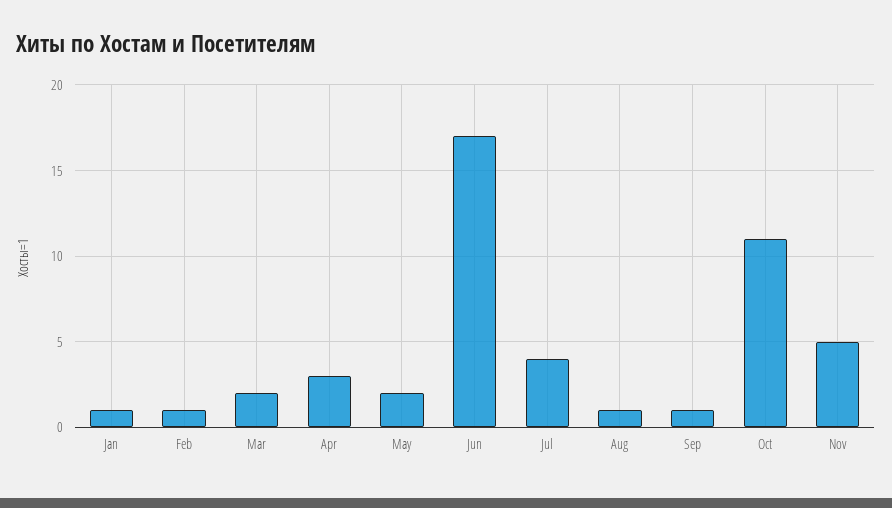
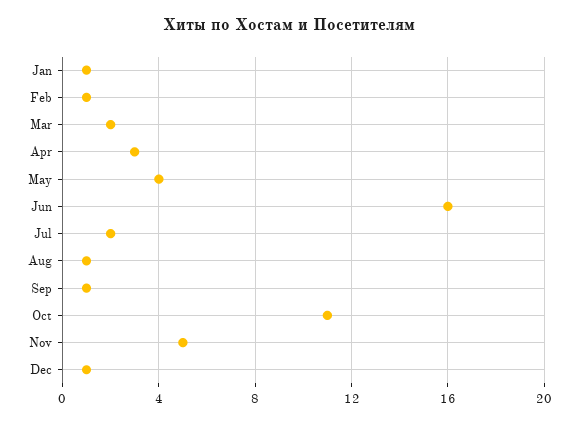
May: 2 -> 4
Jun: 17 -> 16
Jul: 4 -> 2
Dec: none -> 1

